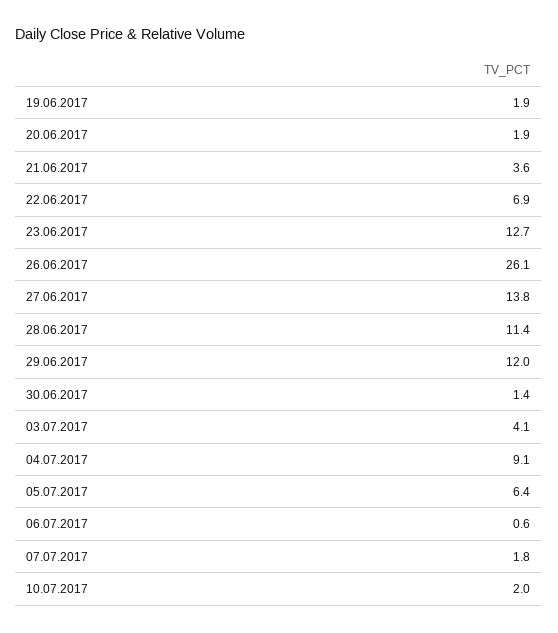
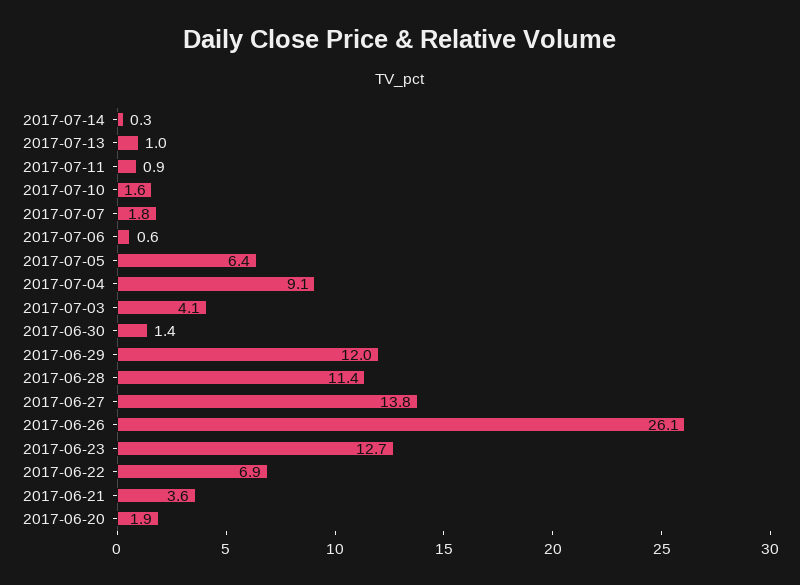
19.06.2017: 1.9 -> none
10.07.2017: 2 -> 1.6
2017-07-14: none -> 0.3
2017-07-13: none -> 1
2017-07-11: none -> 0.9

